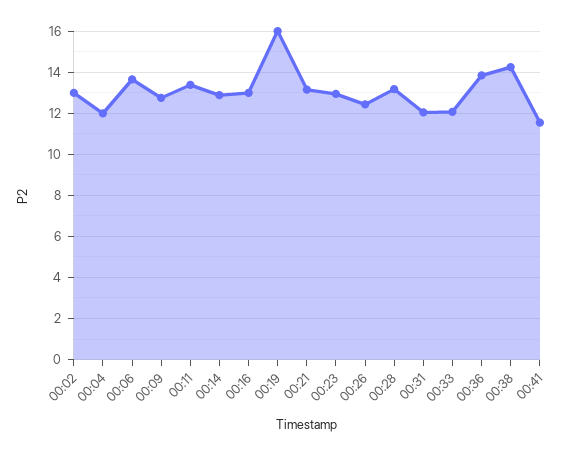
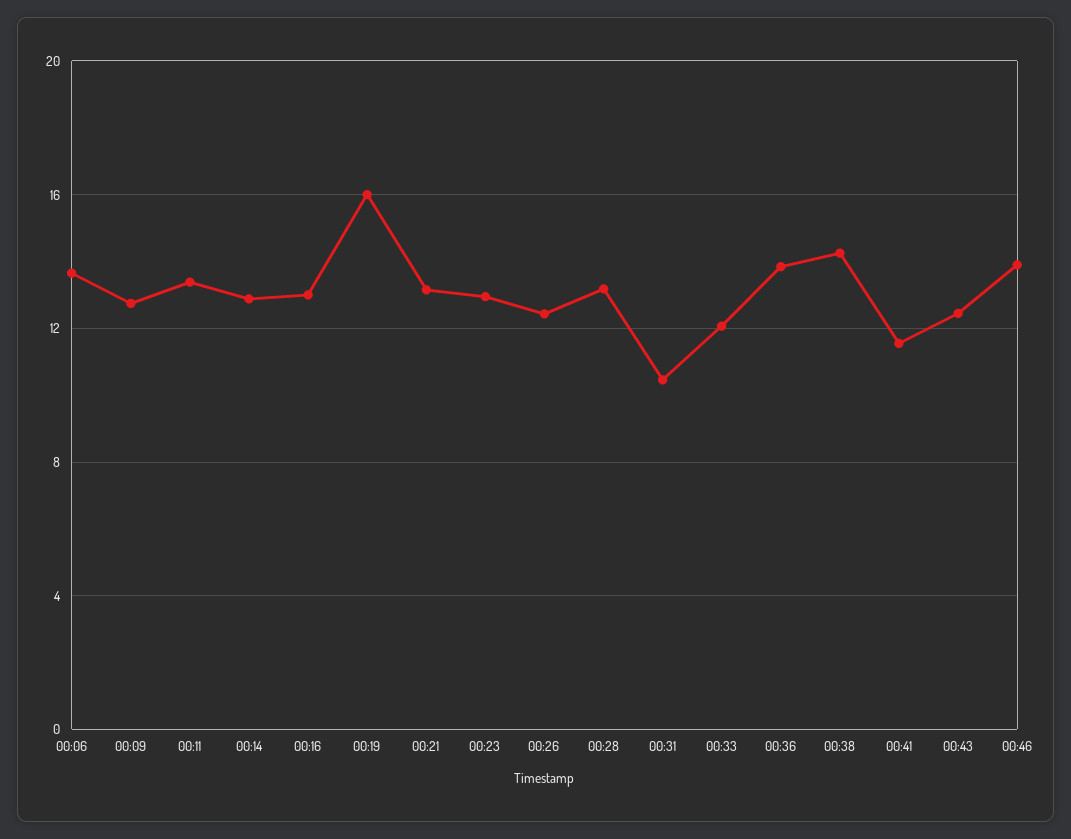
00:02: 13 -> none
00:04: 12 -> none
00:31: 12 -> 10.5
00:43: none -> 12.5
00:46: none -> 14

